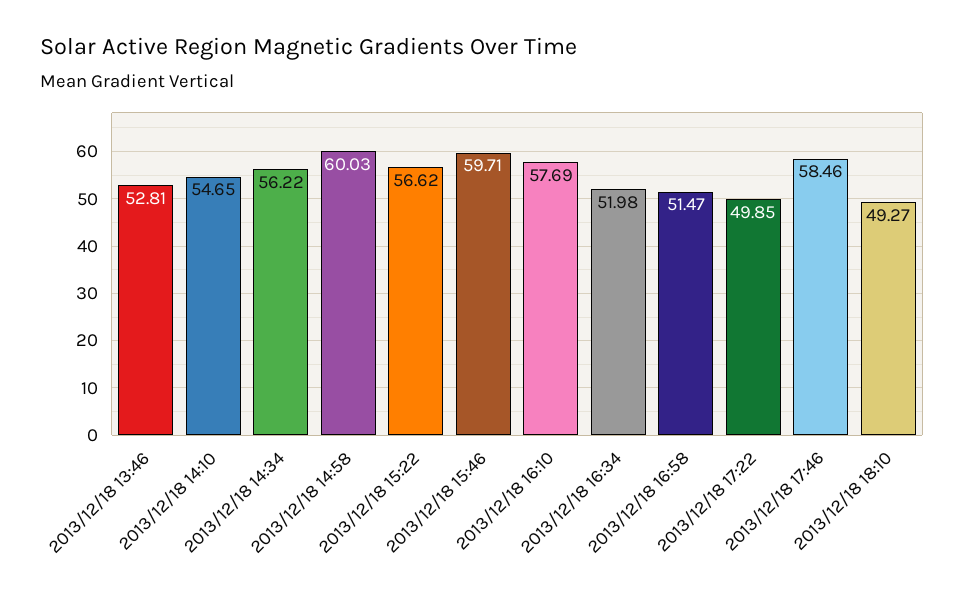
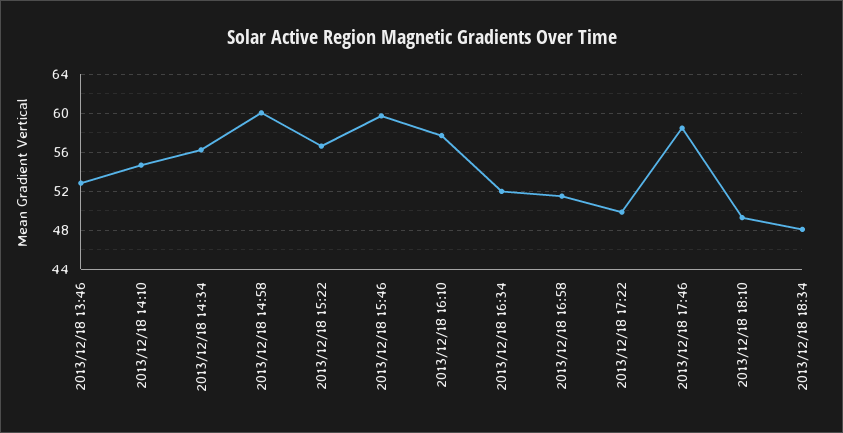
2013/12/18 18:34: none -> 48

